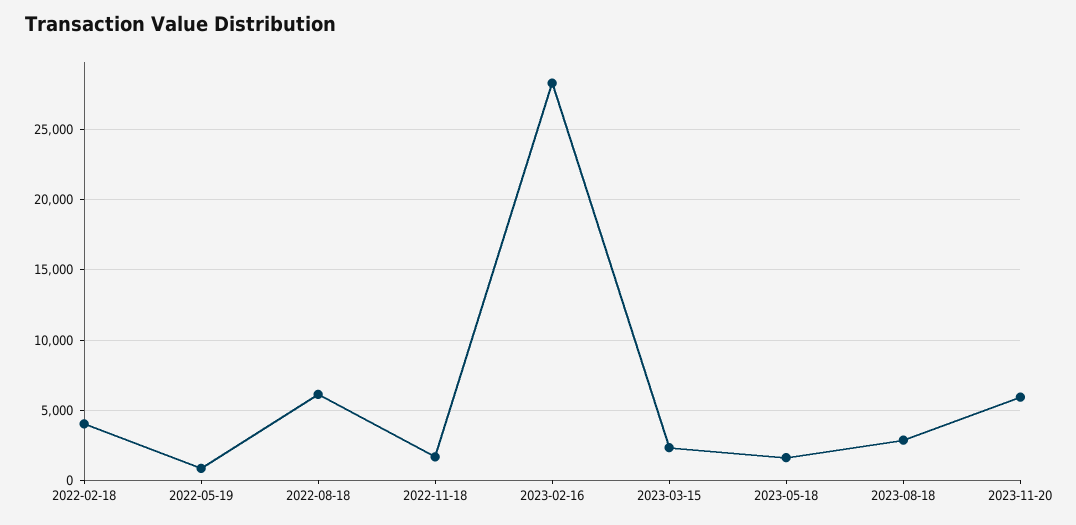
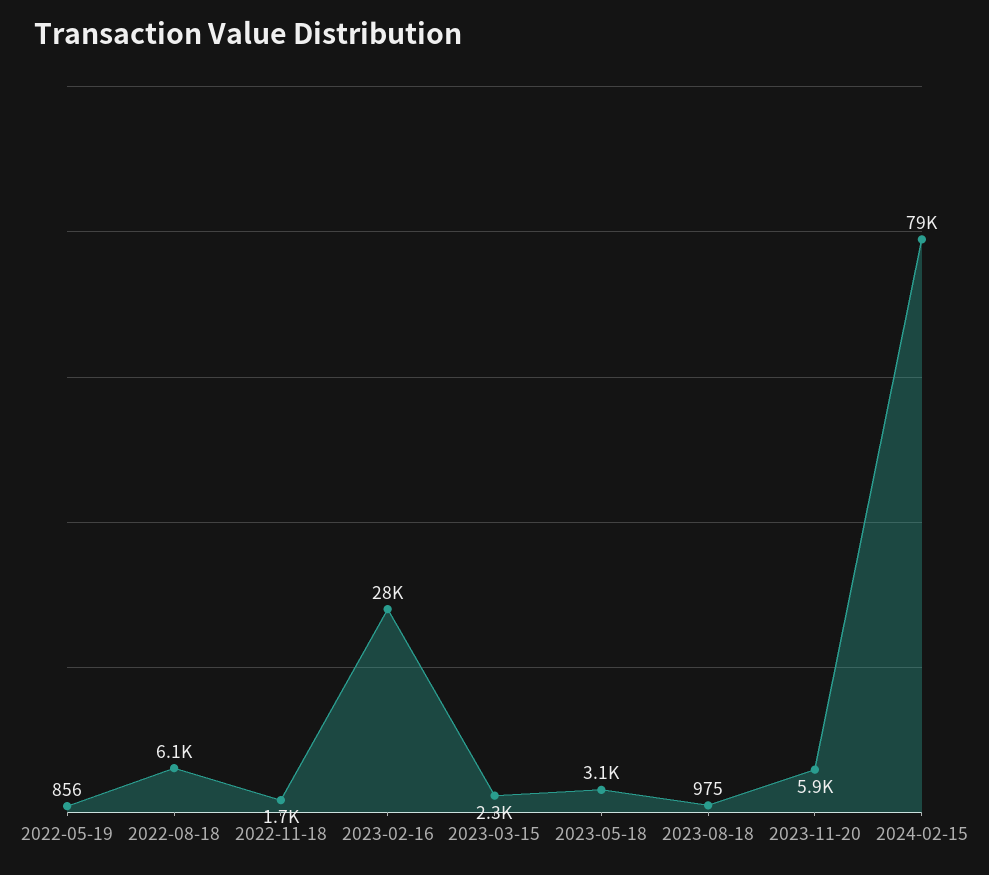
2022-02-18: 4000 -> none
2023-05-18: 1500 -> 3100
2023-08-18: 3000 -> 975
2024-02-15: none -> 79000

